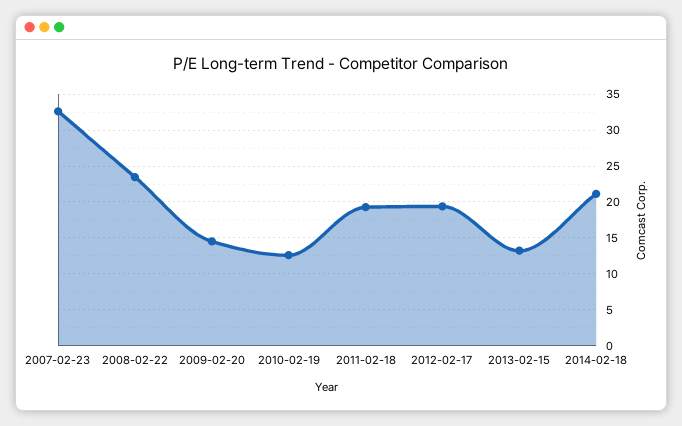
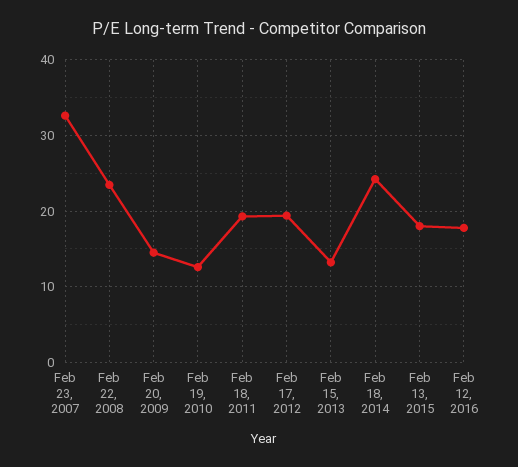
2014-02-18: 21 -> 24
Feb 13, 2015: none -> 18
Feb 12, 2016: none -> 18

